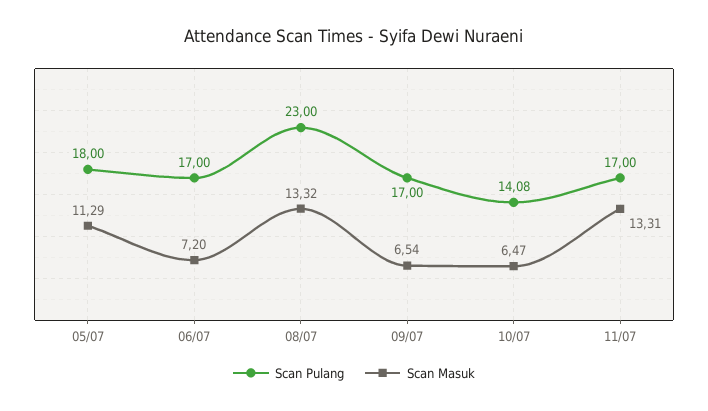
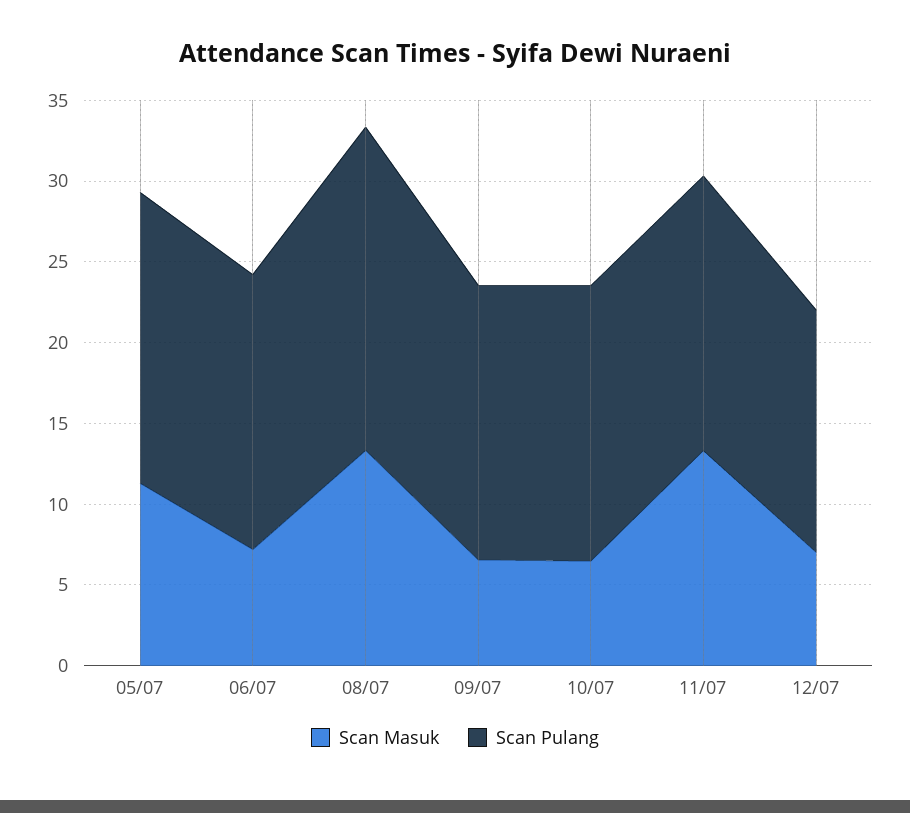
Scan Pulang, 08/07: 23 -> 20
Scan Pulang, 10/07: 14.08 -> 17
Scan Masuk, 12/07: none -> 7
Scan Pulang, 12/07: none -> 15

